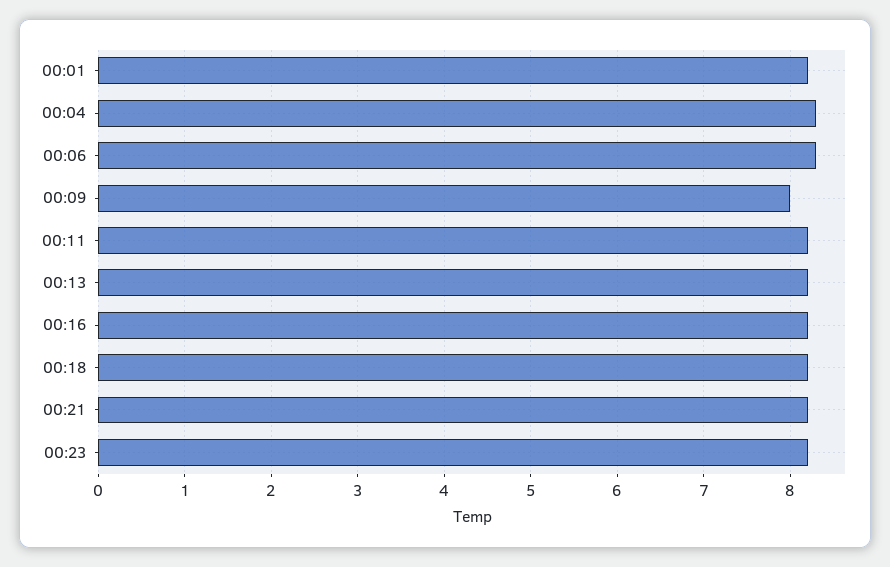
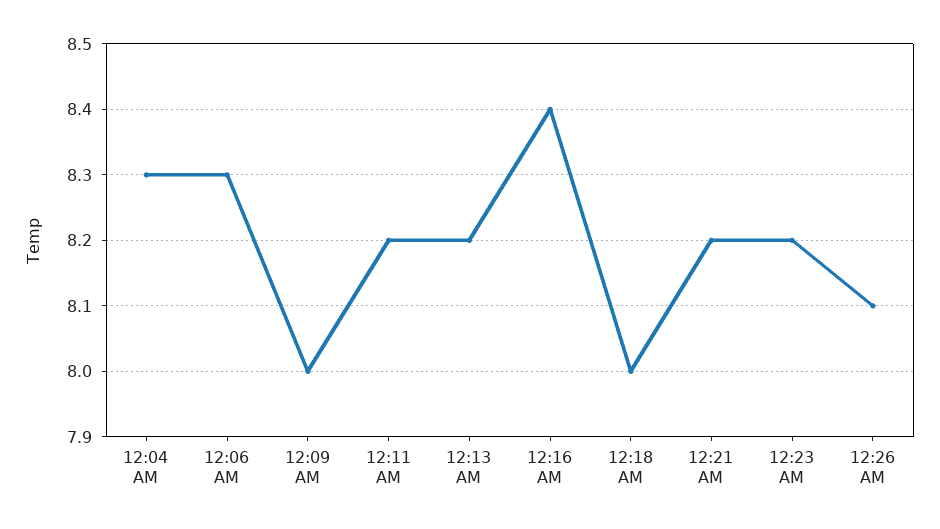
00:01: 8.2 -> none
00:16: 8.2 -> 8.4
00:18: 8.2 -> 8
12:26 AM: none -> 8.1

